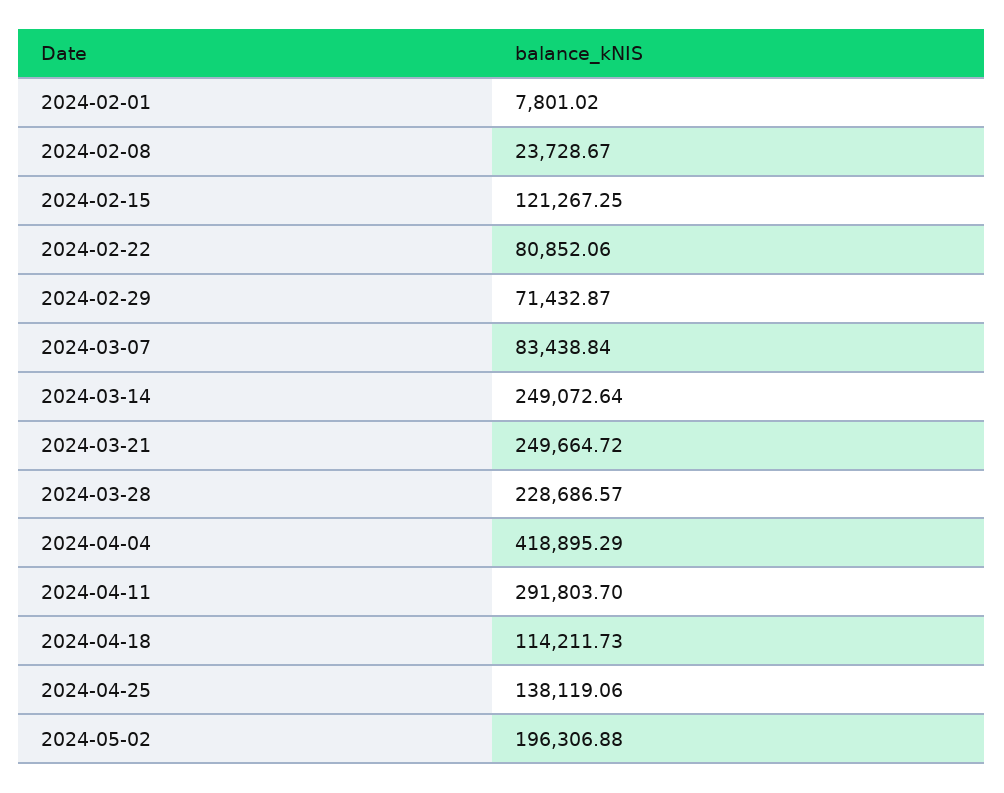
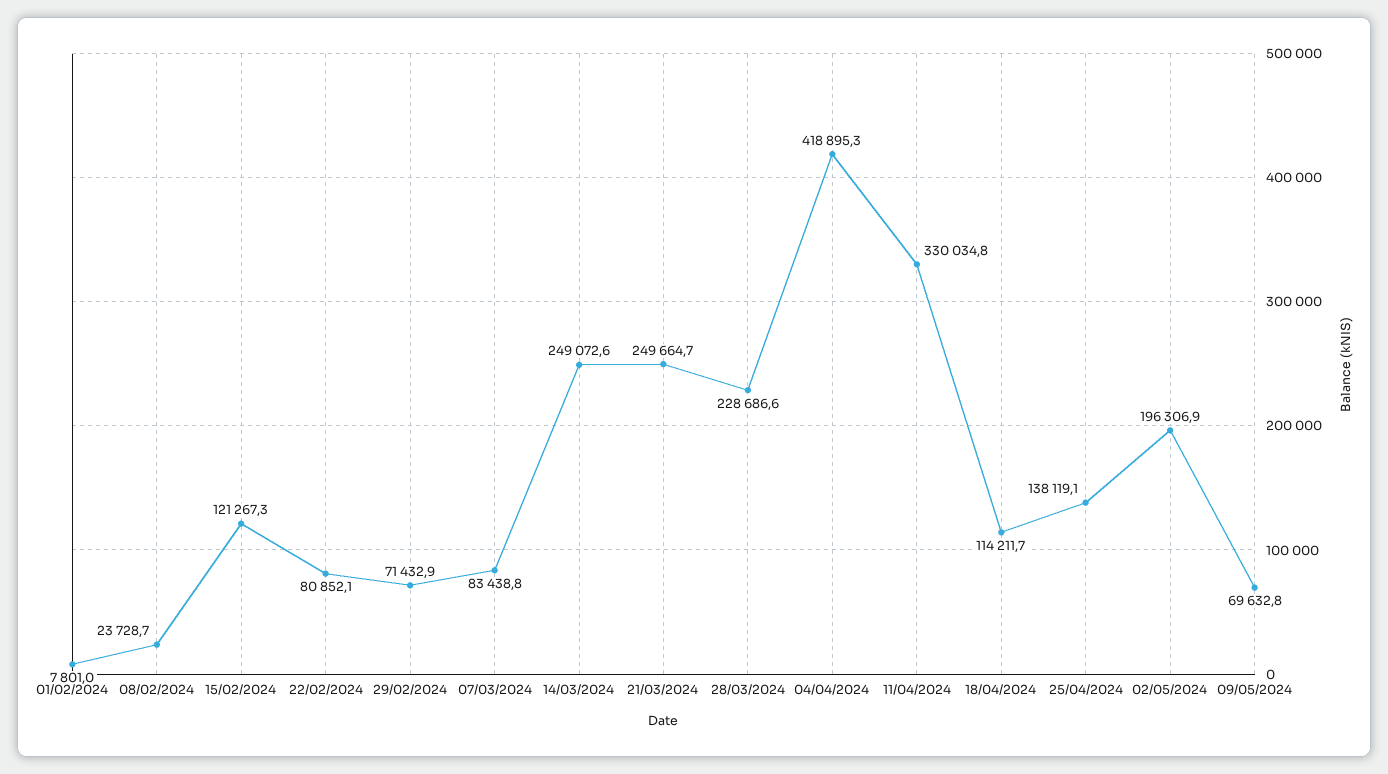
2024-04-11: 291803.7 -> 330034.8
09/05/2024: none -> 69632.8

